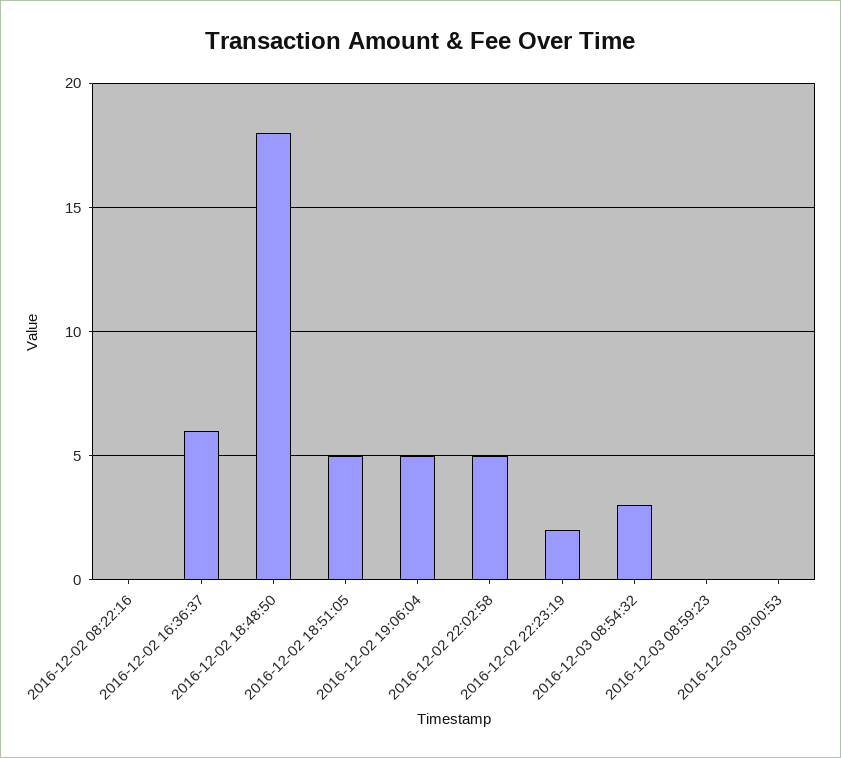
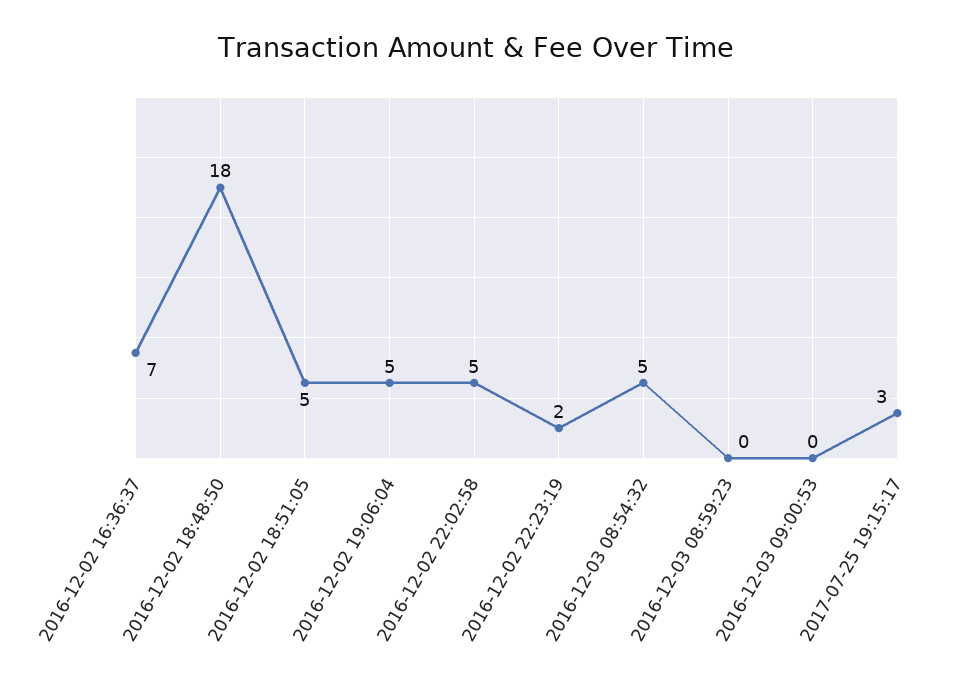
2016-12-02 08:22:16: 0 -> none
2016-12-02 16:36:37: 6 -> 7
2016-12-03 08:54:32: 3 -> 5
2017-07-25 19:15:17: none -> 3

